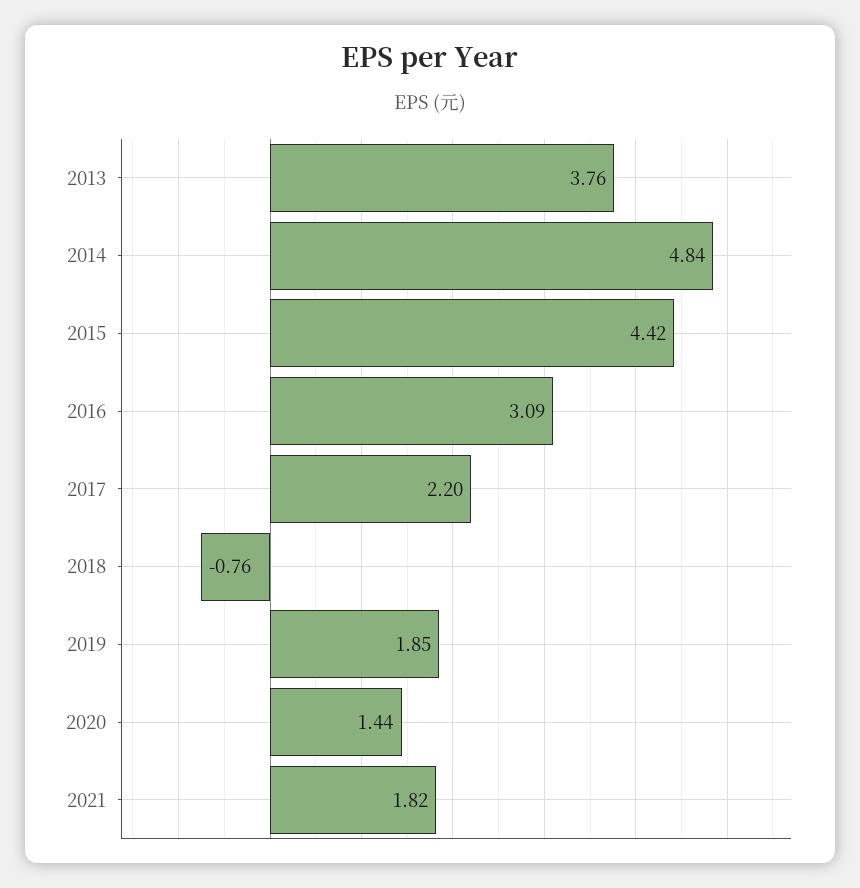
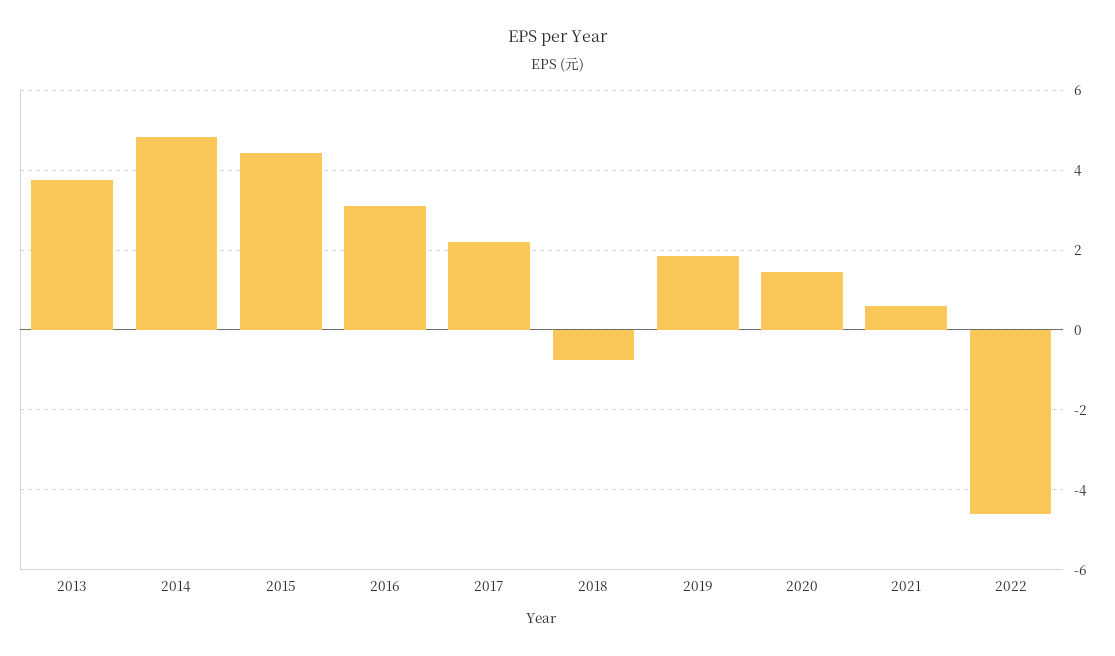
2021: 1.82 -> 0.6
2022: none -> -4.6

